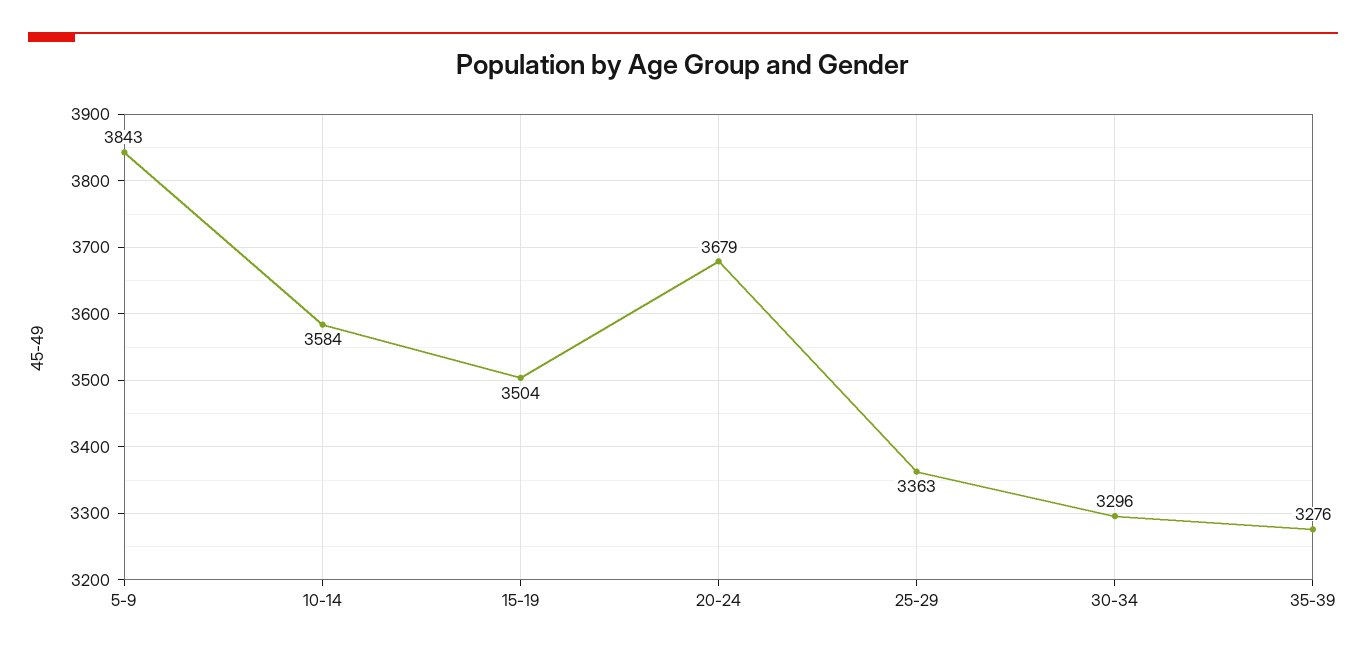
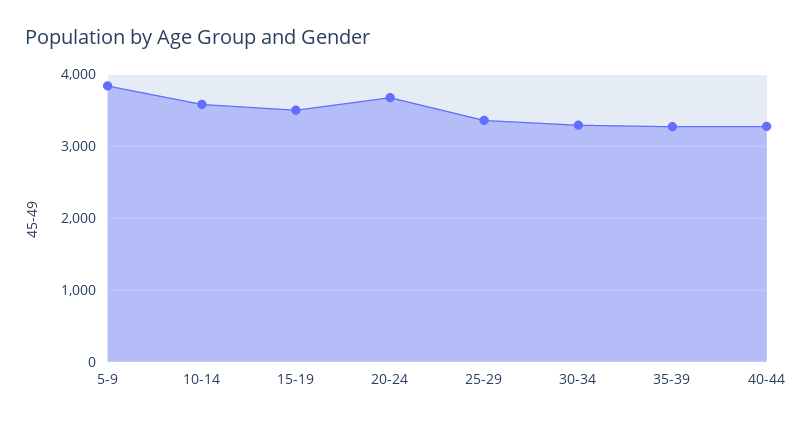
40-44: none -> 3300

